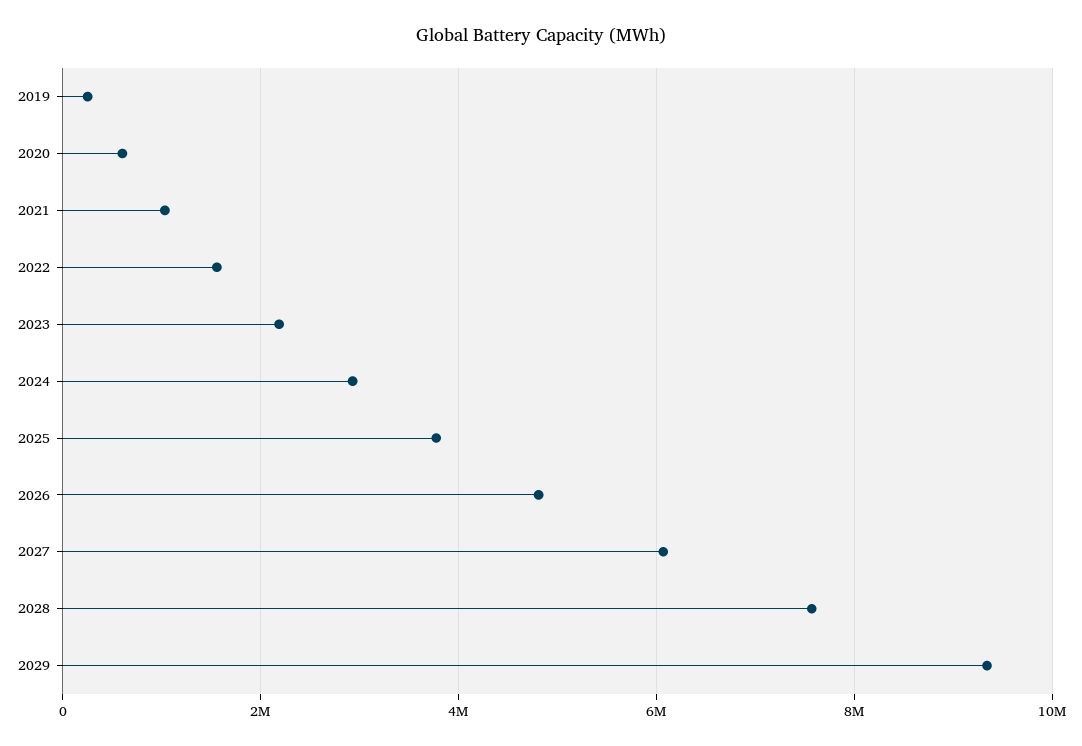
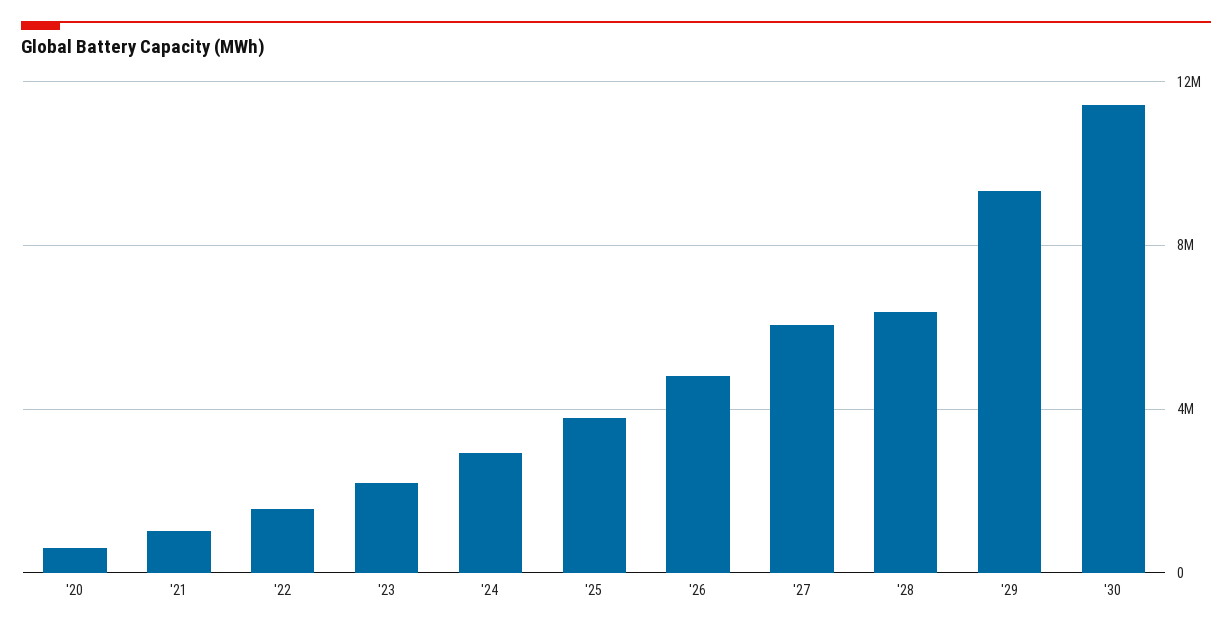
2019: 200000 -> none
2028: 7600000 -> 6500000
'30: none -> 11500000

